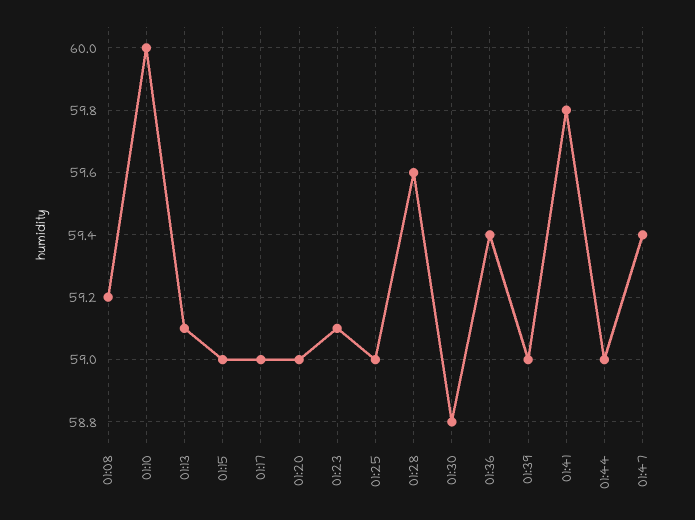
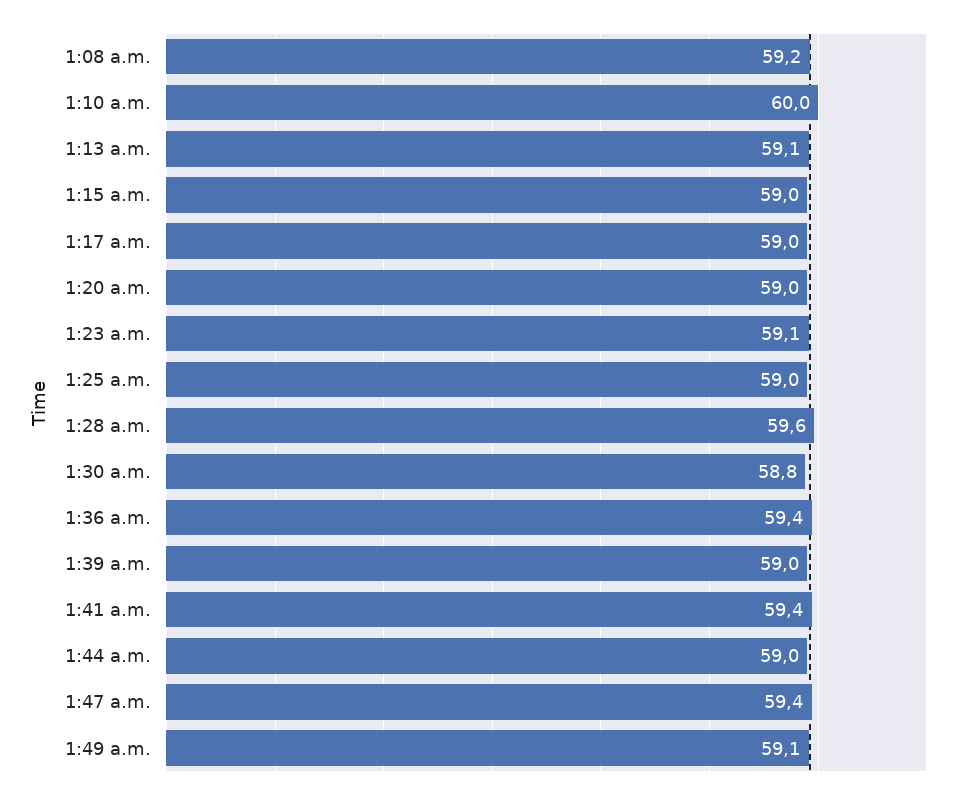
01:41: 59.8 -> 59.4
1:49 a.m.: none -> 59.1

